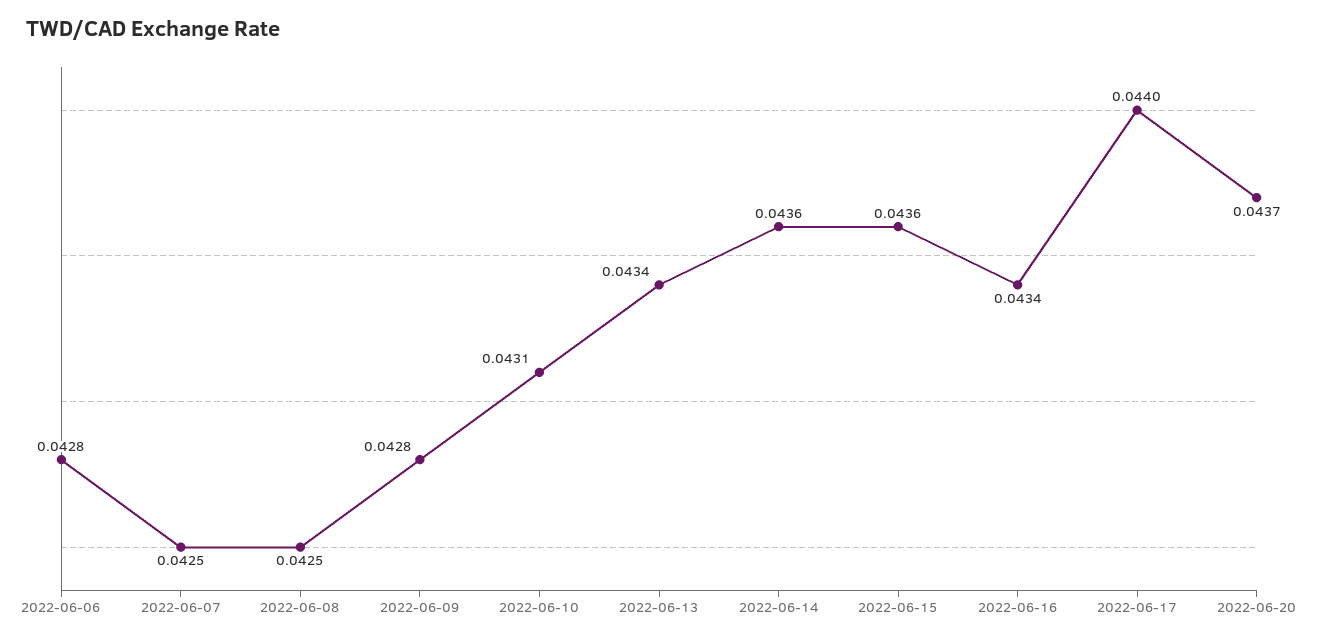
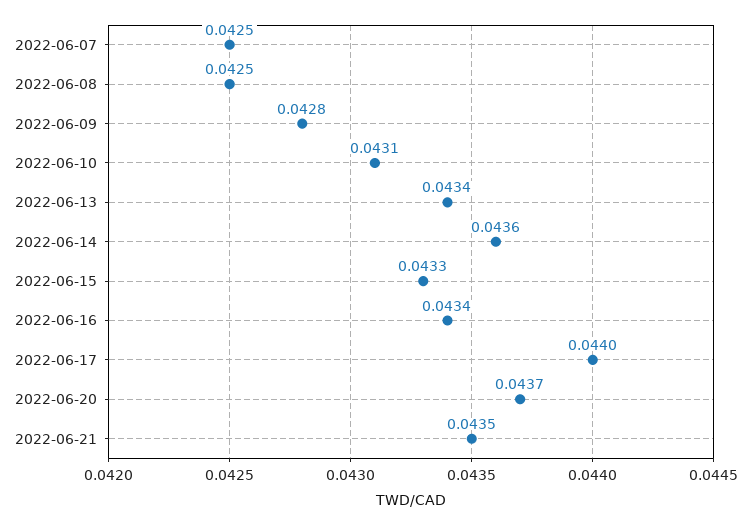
2022-06-06: 0.0428 -> none
2022-06-15: 0.0436 -> 0.0433
2022-06-21: none -> 0.0435

